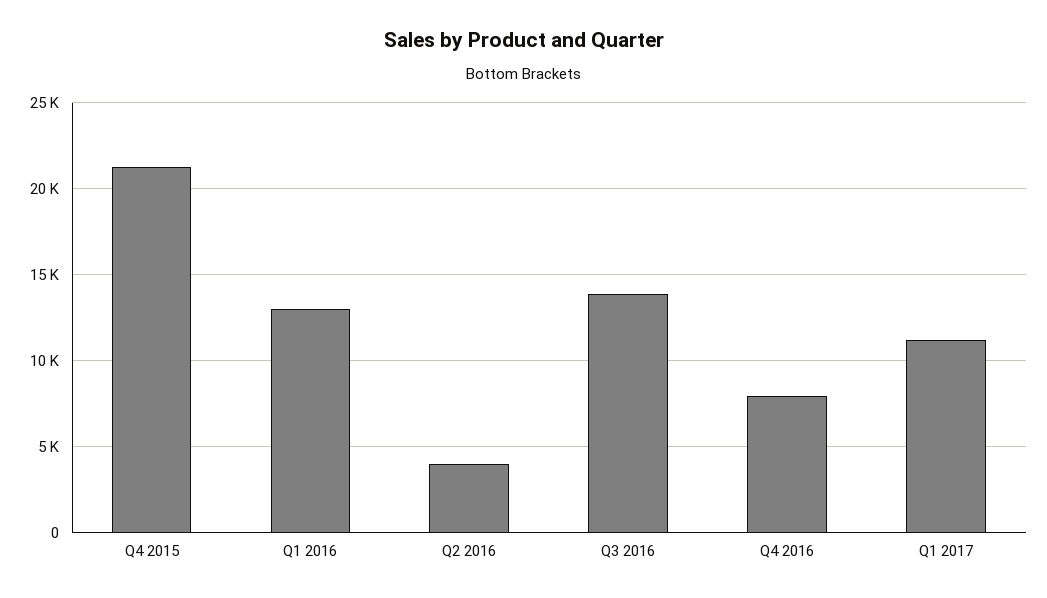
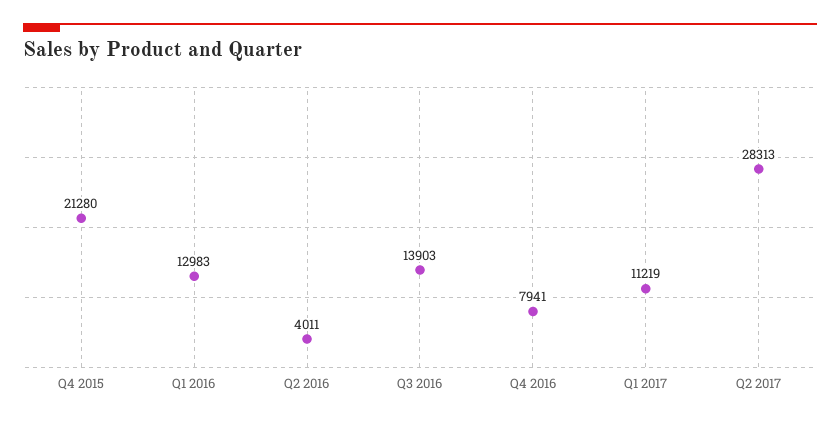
Q2 2017: none -> 28313

